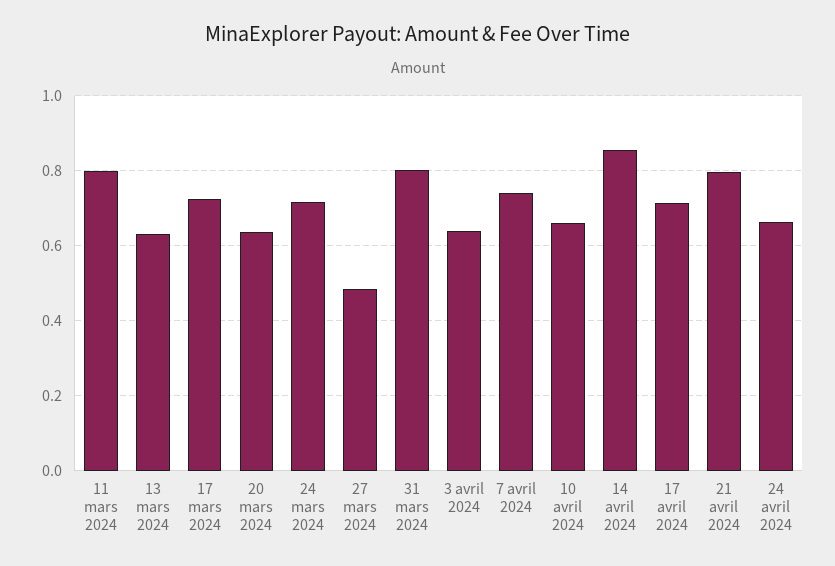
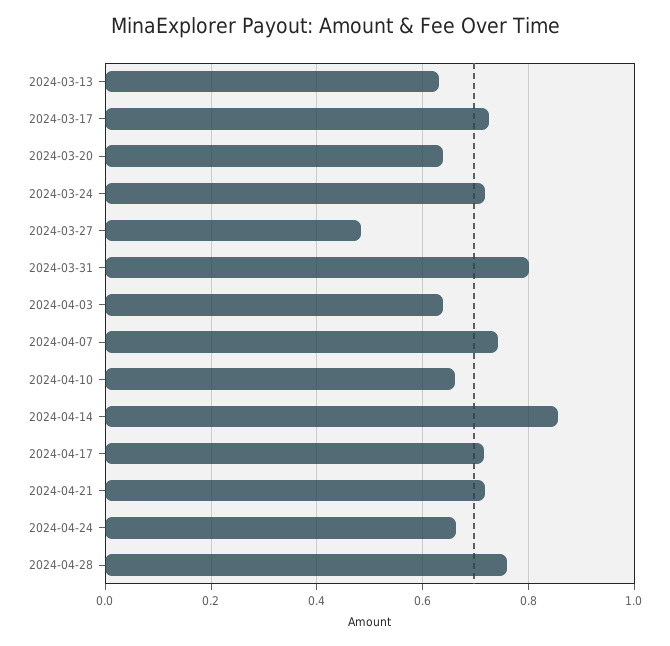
11 mars 2024: 0.8 -> none
21 avril 2024: 0.8 -> 0.72
2024-04-28: none -> 0.76

